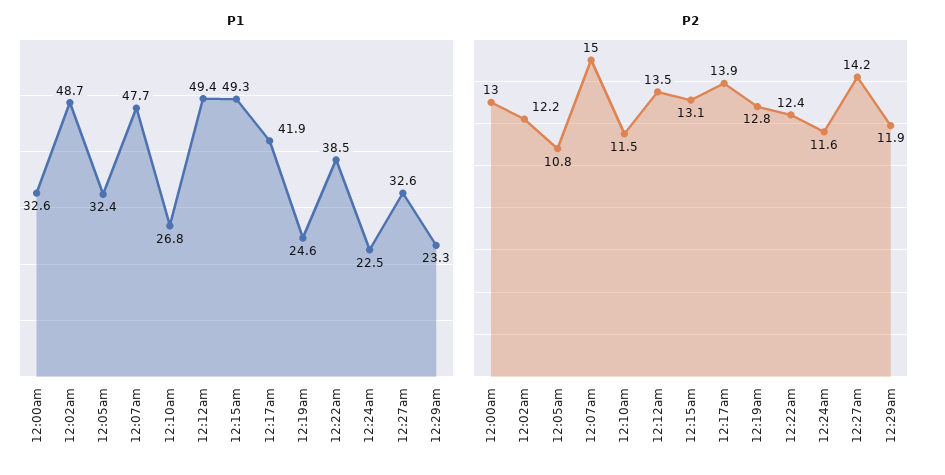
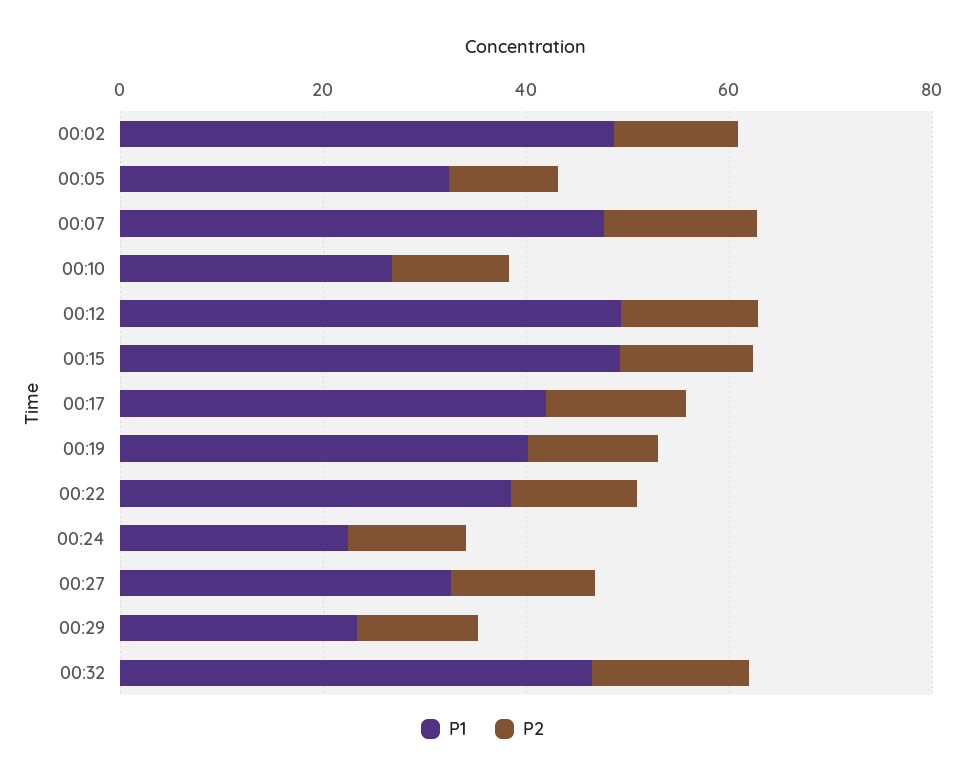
P1, 12:00am: 32.6 -> none
P1, 12:19am: 24.6 -> 40
P2, 12:00am: 13 -> none
P1, 00:32: none -> 45
P2, 00:32: none -> 15

